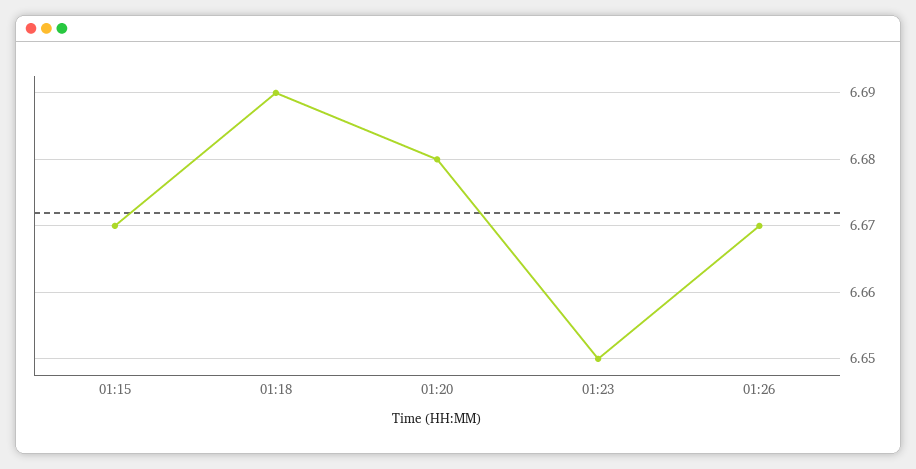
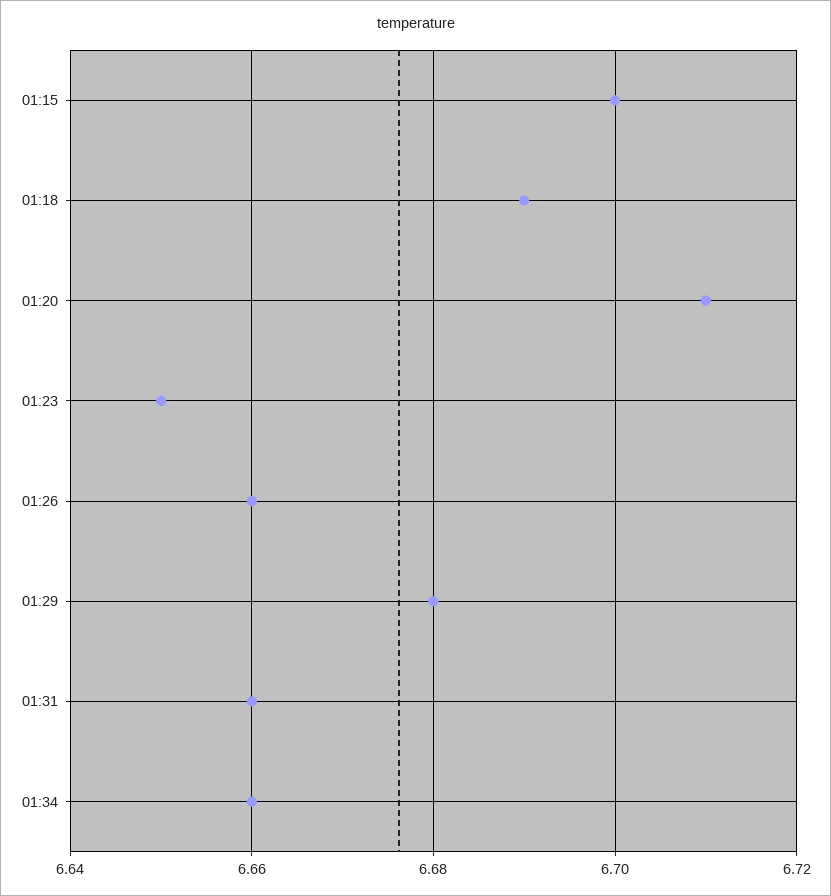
01:15: 6.67 -> 6.7
01:20: 6.68 -> 6.71
01:26: 6.67 -> 6.66
01:29: none -> 6.68
01:31: none -> 6.66
01:34: none -> 6.66

